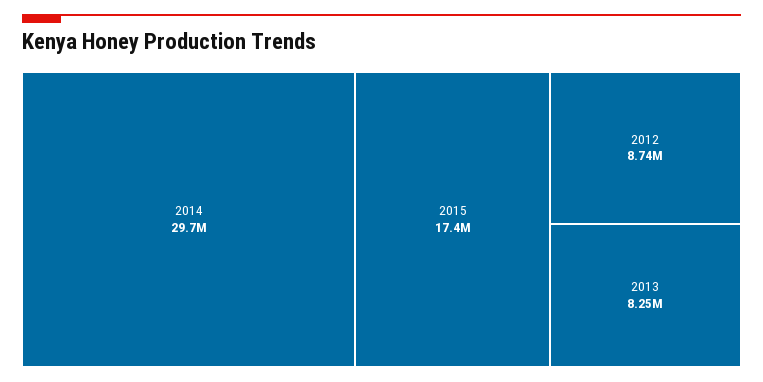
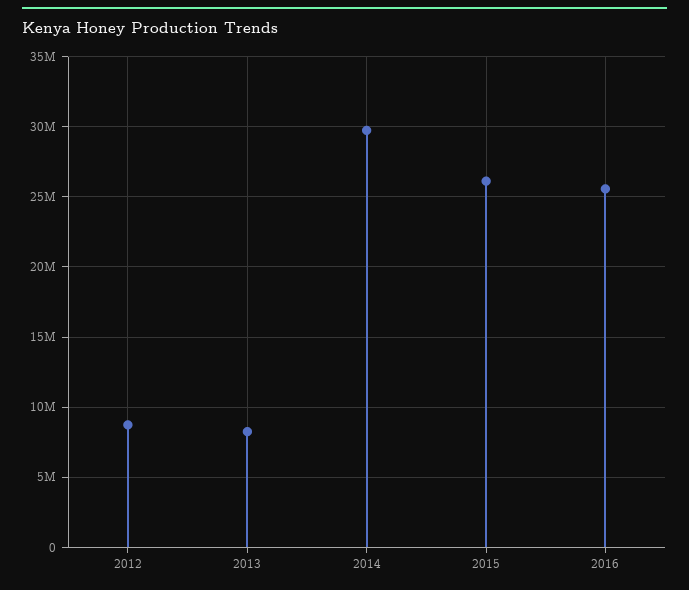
2015: 17400000 -> 26000000
2016: none -> 25500000

